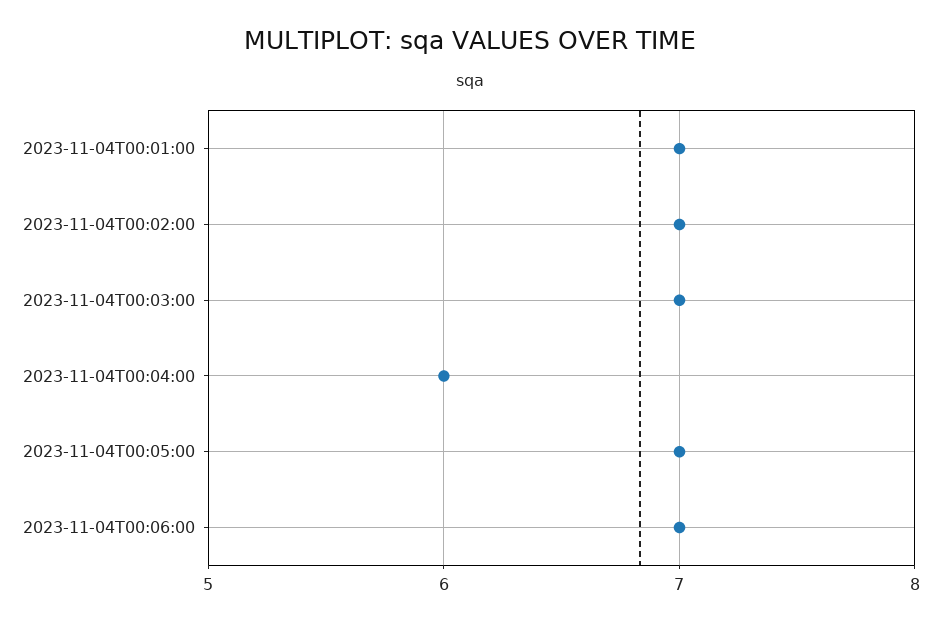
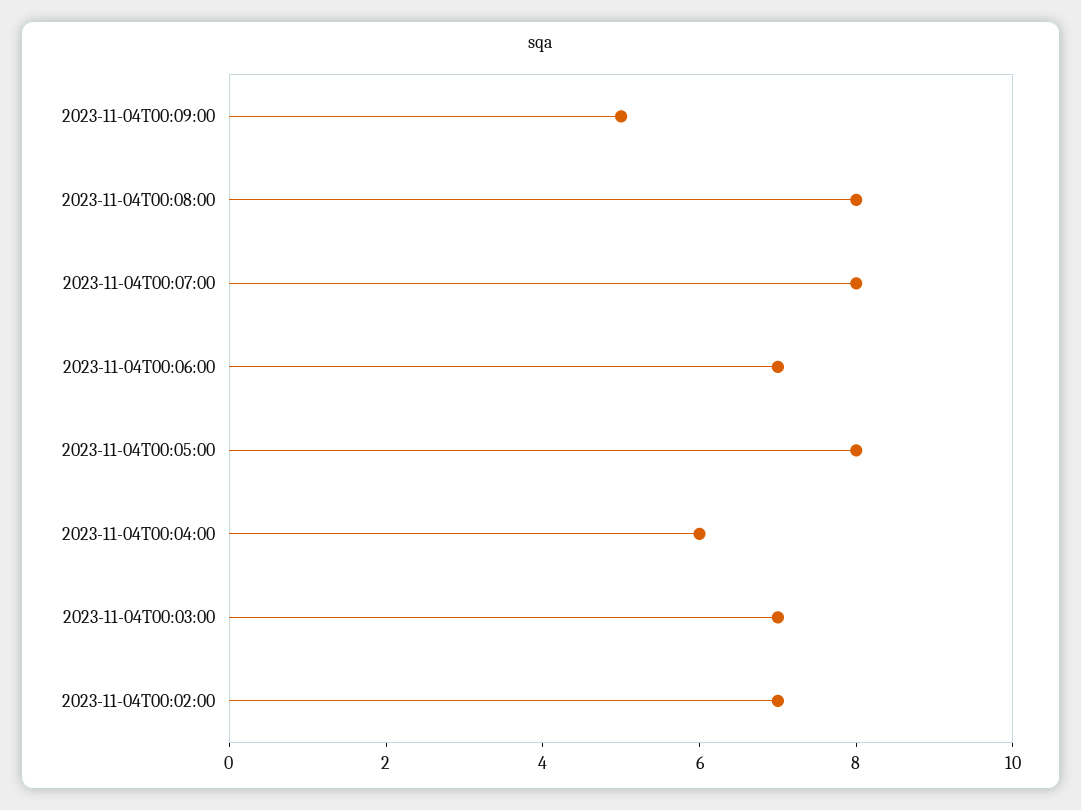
2023-11-04T00:01:00: 7 -> none
2023-11-04T00:05:00: 7 -> 8
2023-11-04T00:09:00: none -> 5
2023-11-04T00:08:00: none -> 8
2023-11-04T00:07:00: none -> 8

